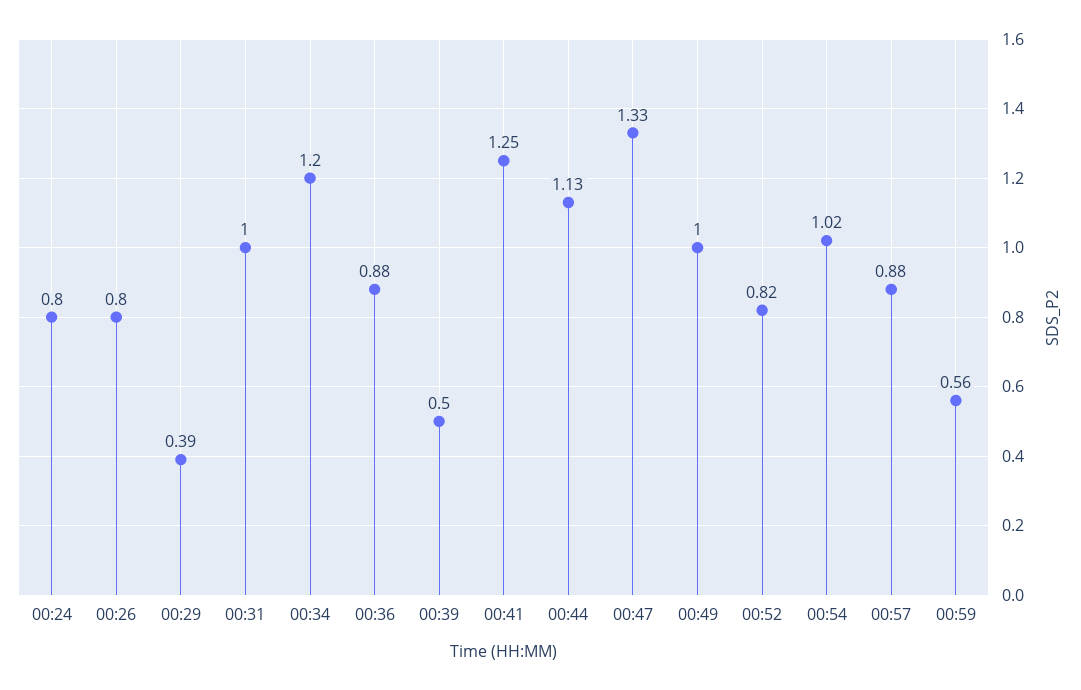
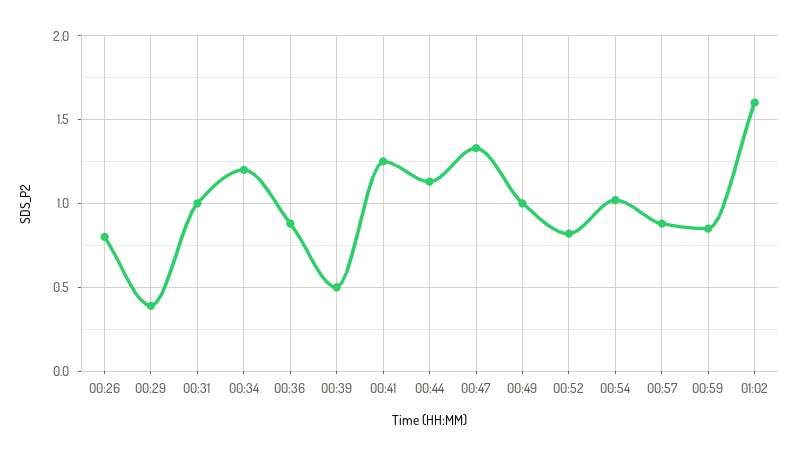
00:24: 0.8 -> none
00:59: 0.56 -> 0.85
01:02: none -> 1.6

